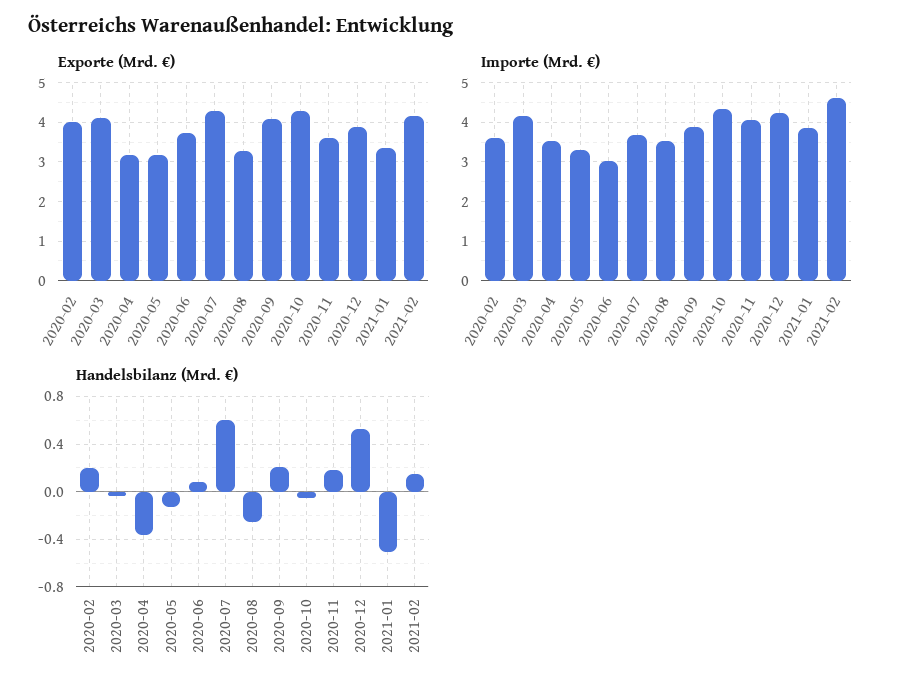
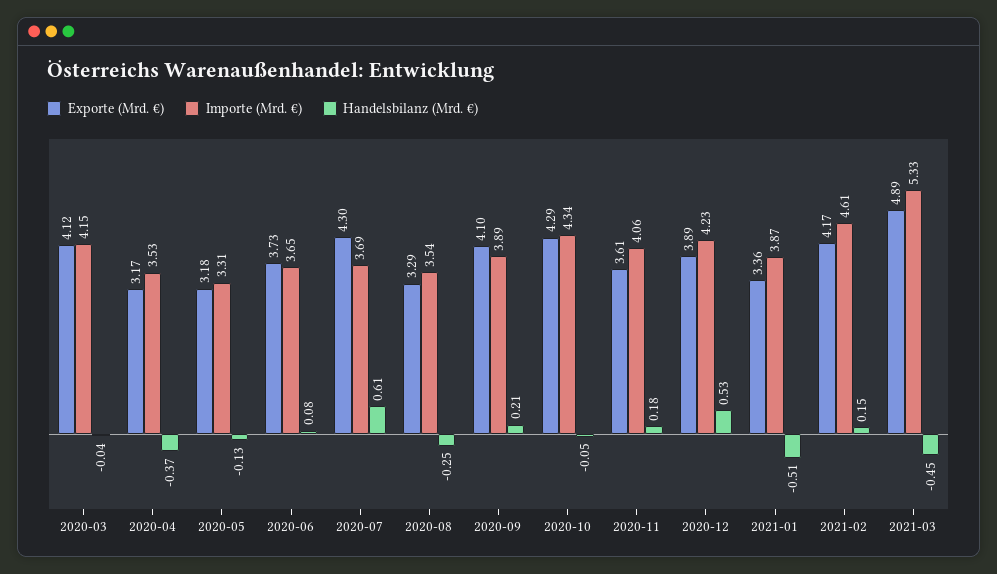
Exporte (Mrd. €), 2020-02: 4 -> none
Importe (Mrd. €), 2020-02: 3.6 -> none
Importe (Mrd. €), 2020-06: 3 -> 3.65
Handelsbilanz (Mrd. €), 2020-02: 0.2 -> none
Exporte (Mrd. €), 2021-03: none -> 4.89
Importe (Mrd. €), 2021-03: none -> 5.33
Handelsbilanz (Mrd. €), 2021-03: none -> -0.45

